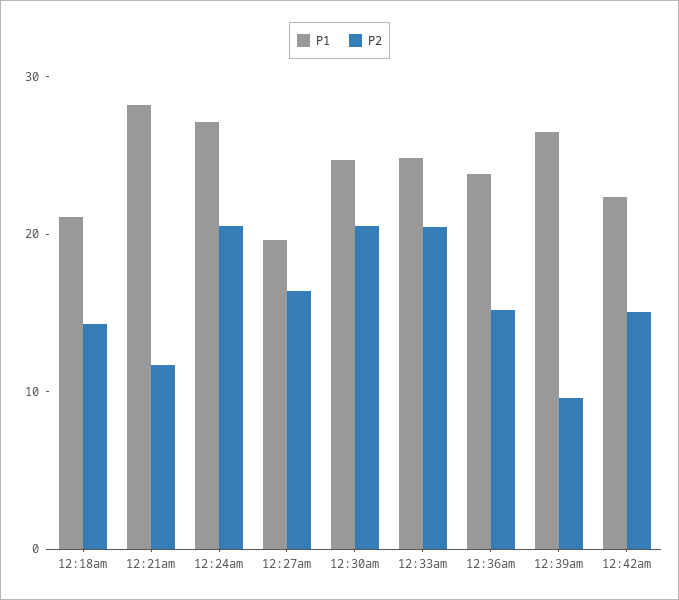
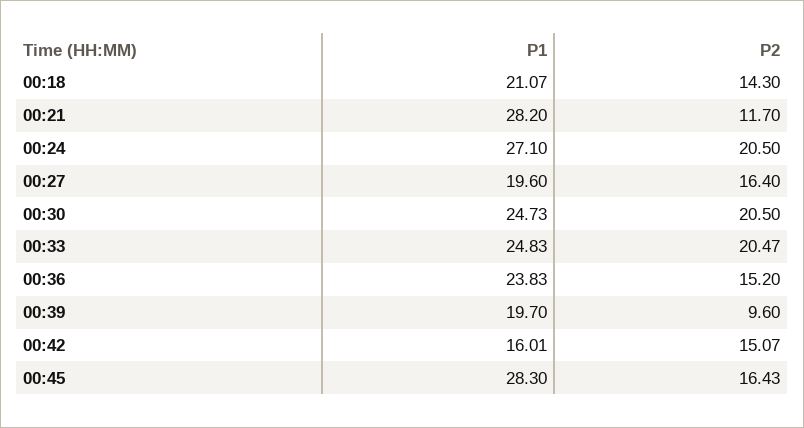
P1, 12:39am: 26 -> 19.7
P1, 12:42am: 22 -> 16.01
P1, 00:45: none -> 28.3
P2, 00:45: none -> 16.43

